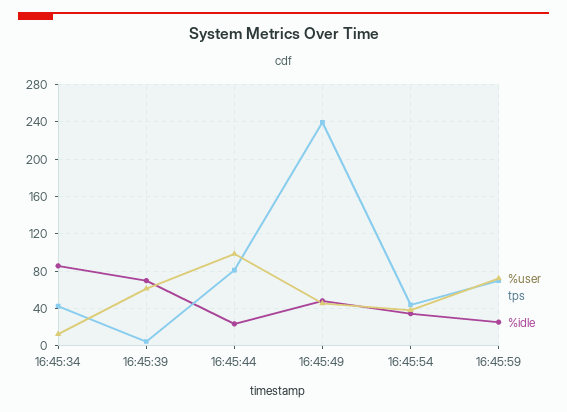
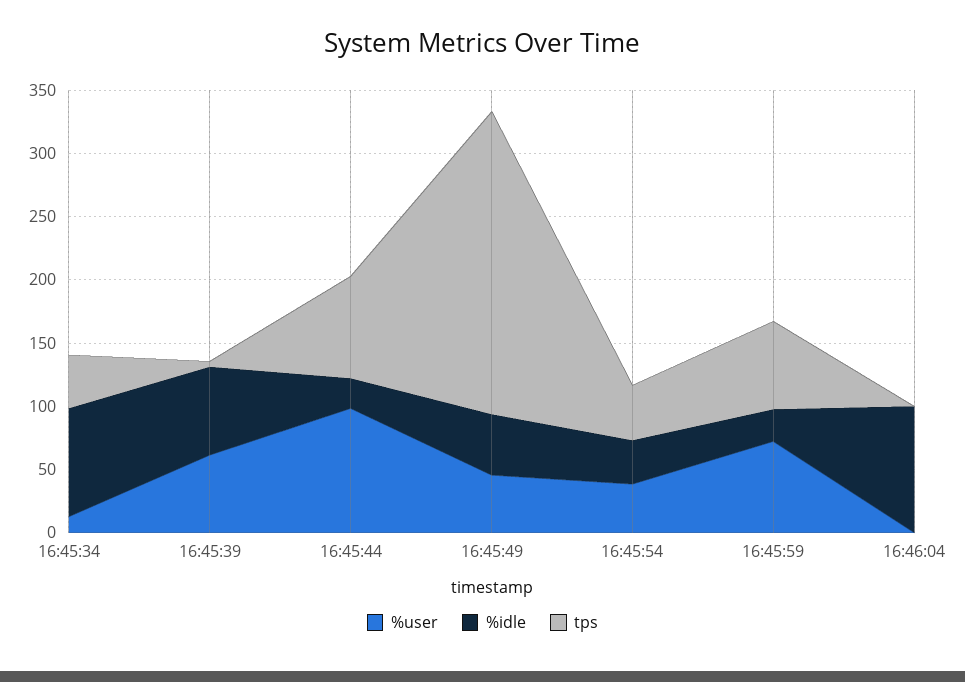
%user, 16:46:04: none -> 0
%idle, 16:46:04: none -> 100
tps, 16:46:04: none -> 0

